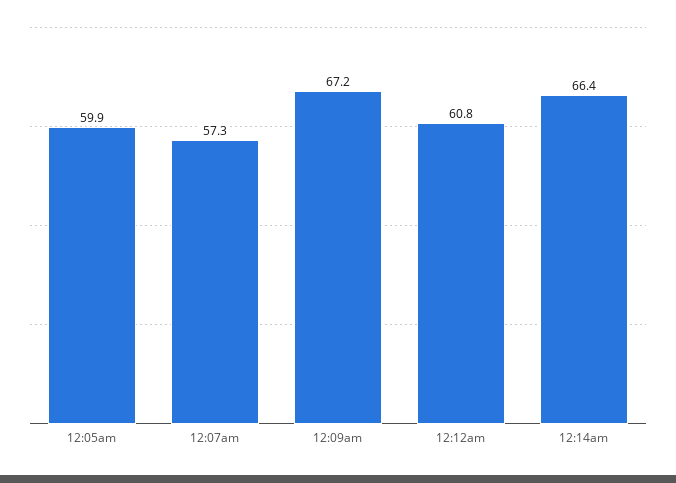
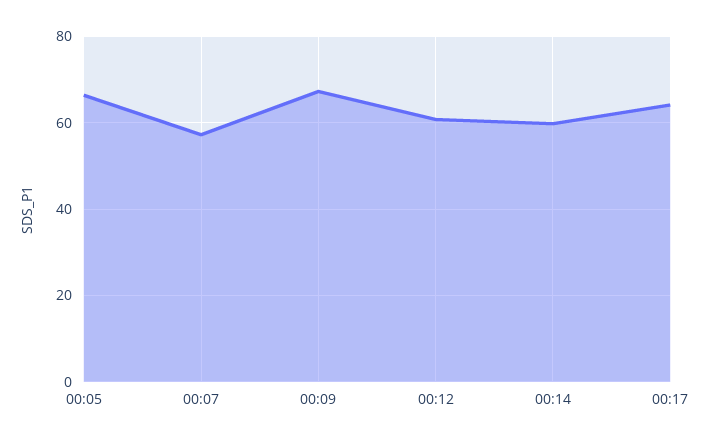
12:05am: 59.9 -> 66
12:14am: 66.4 -> 60
00:17: none -> 64

